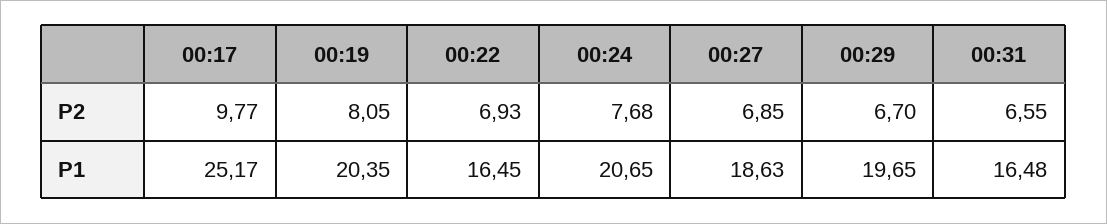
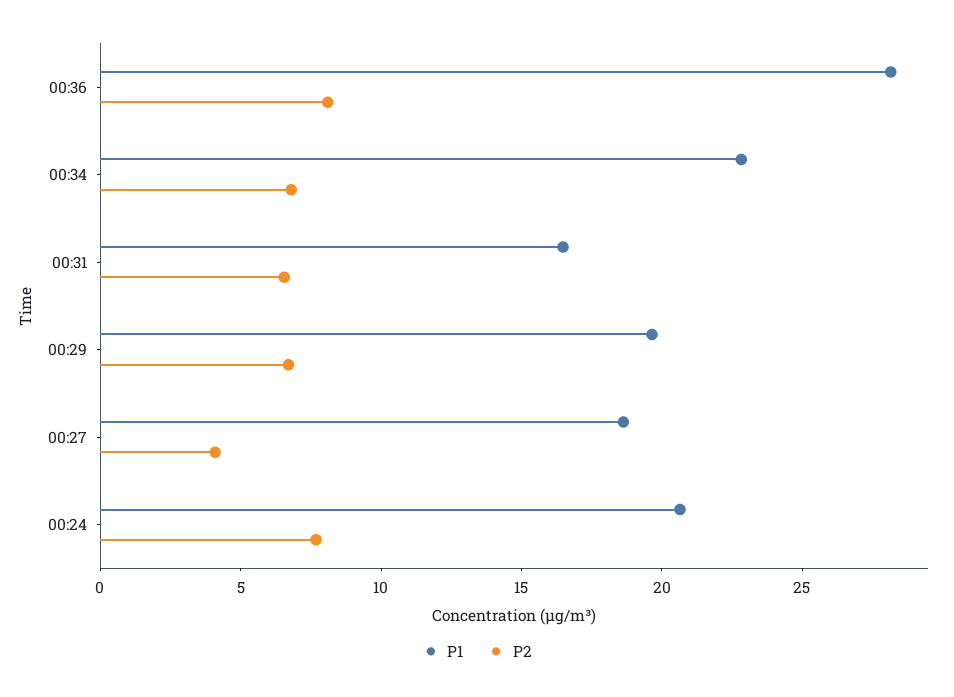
P2, 00:17: 9.77 -> none
P2, 00:19: 8.05 -> none
P2, 00:22: 6.93 -> none
P2, 00:27: 6.85 -> 4
P1, 00:17: 25.17 -> none
P1, 00:19: 20.35 -> none
P1, 00:22: 16.45 -> none
P1, 00:36: none -> 28
P2, 00:36: none -> 8
P1, 00:34: none -> 23
P2, 00:34: none -> 7

